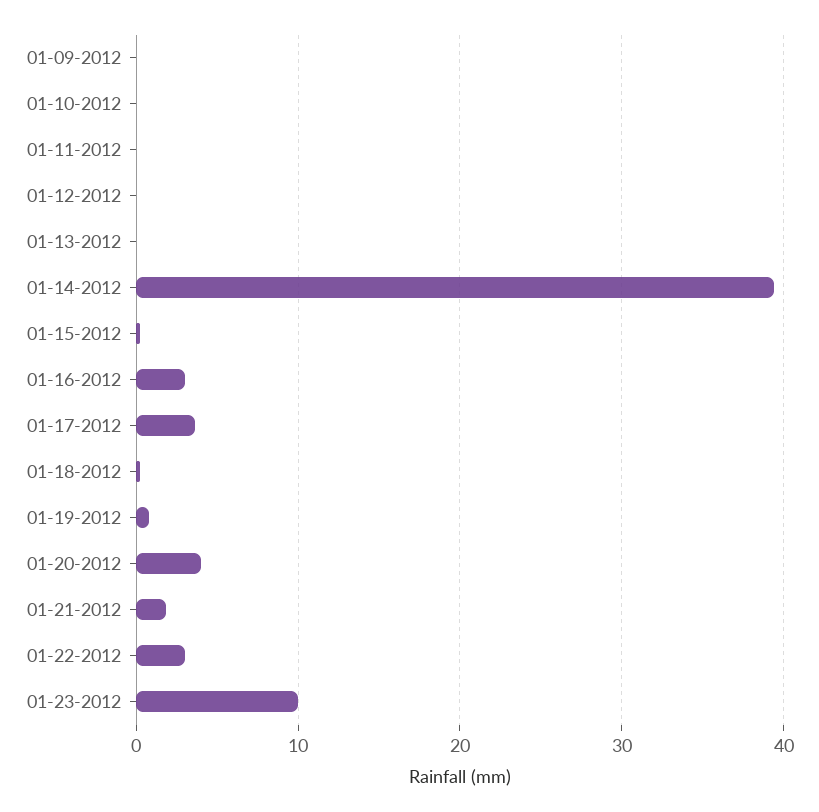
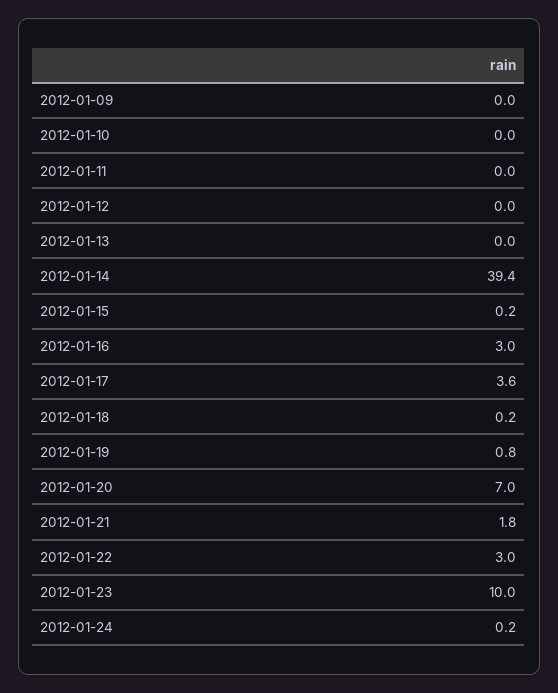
01-20-2012: 4 -> 7
2012-01-24: none -> 0.2

